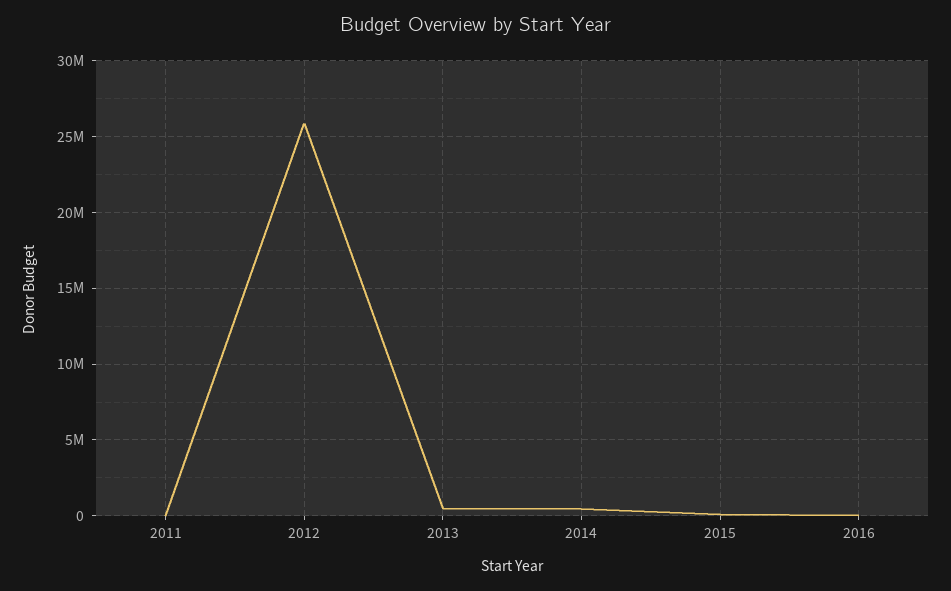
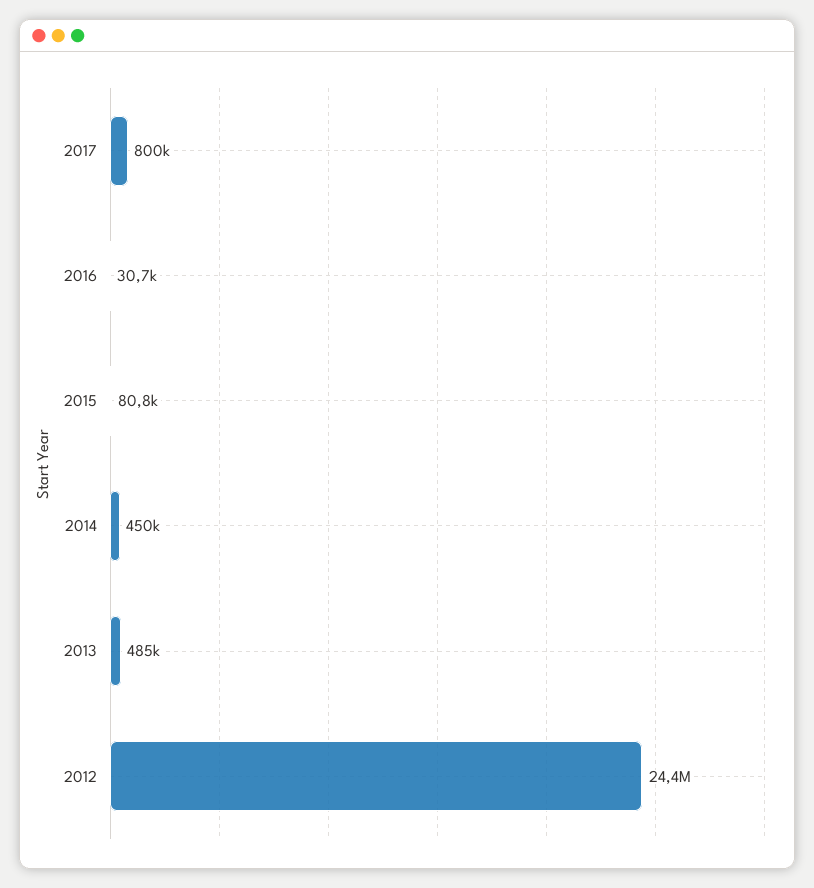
2011: 0 -> none
2012: 26000000 -> 24400000
2017: none -> 800000

